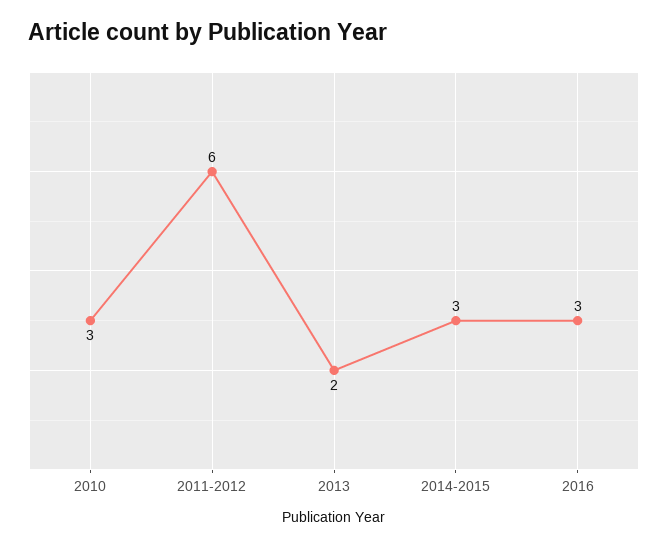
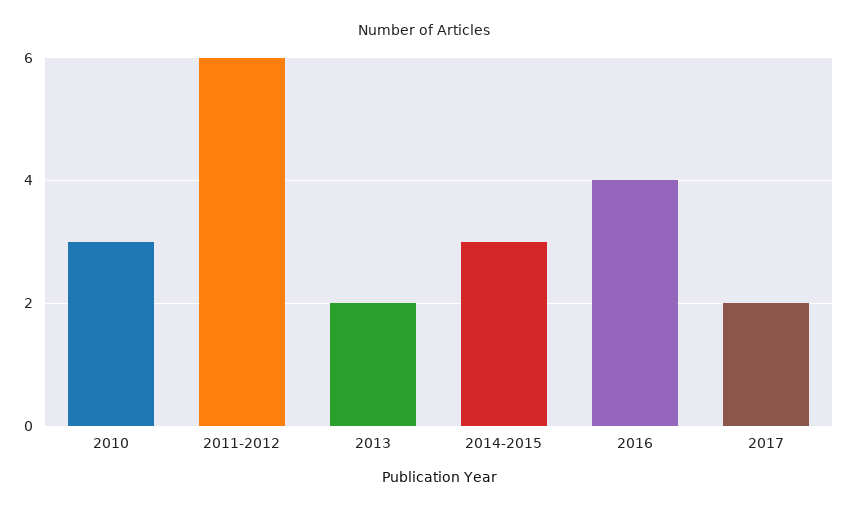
2016: 3 -> 4
2017: none -> 2

